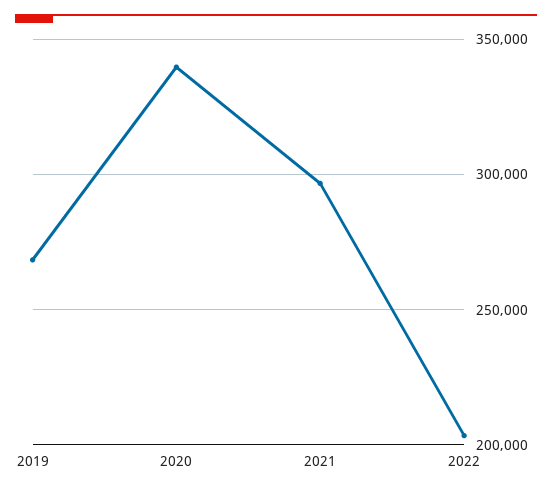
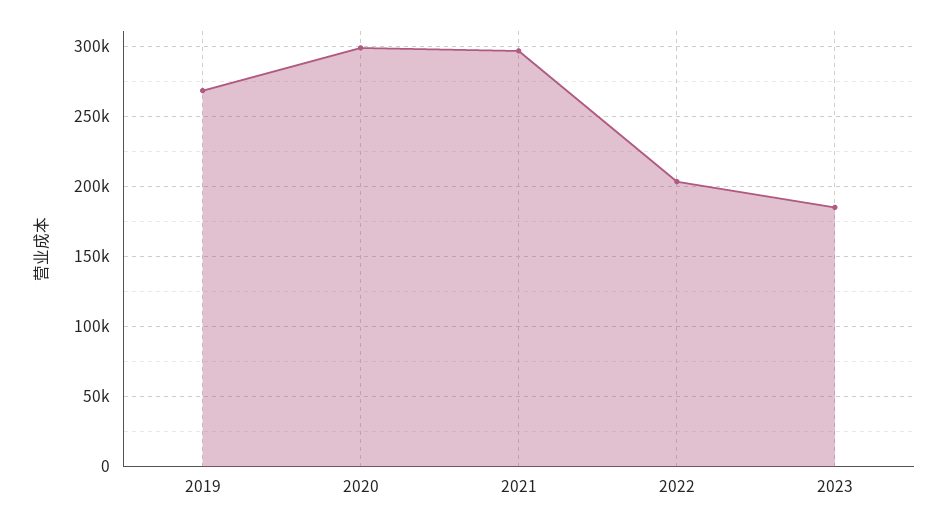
2020: 340000 -> 300000
2023: none -> 185000

